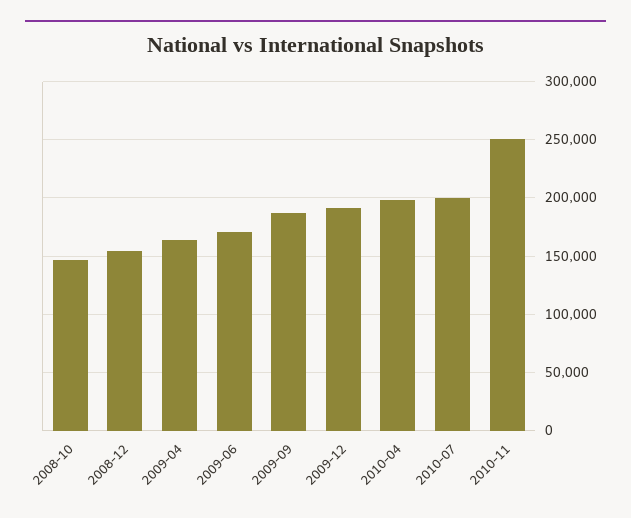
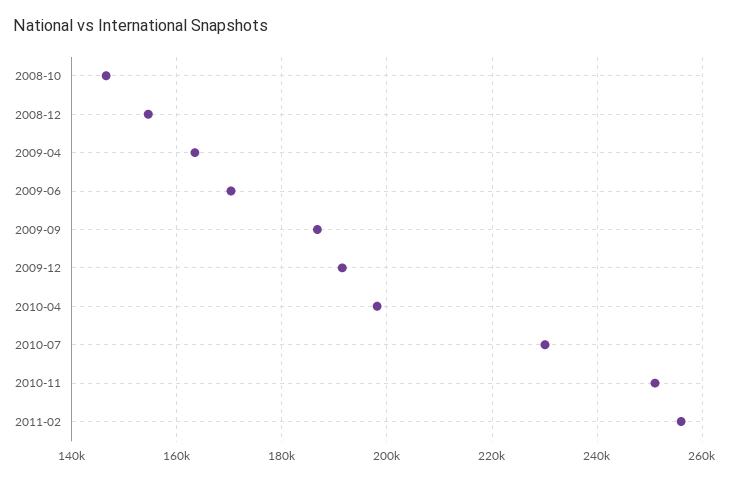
2010-07: 200000 -> 230000
2011-02: none -> 256000

